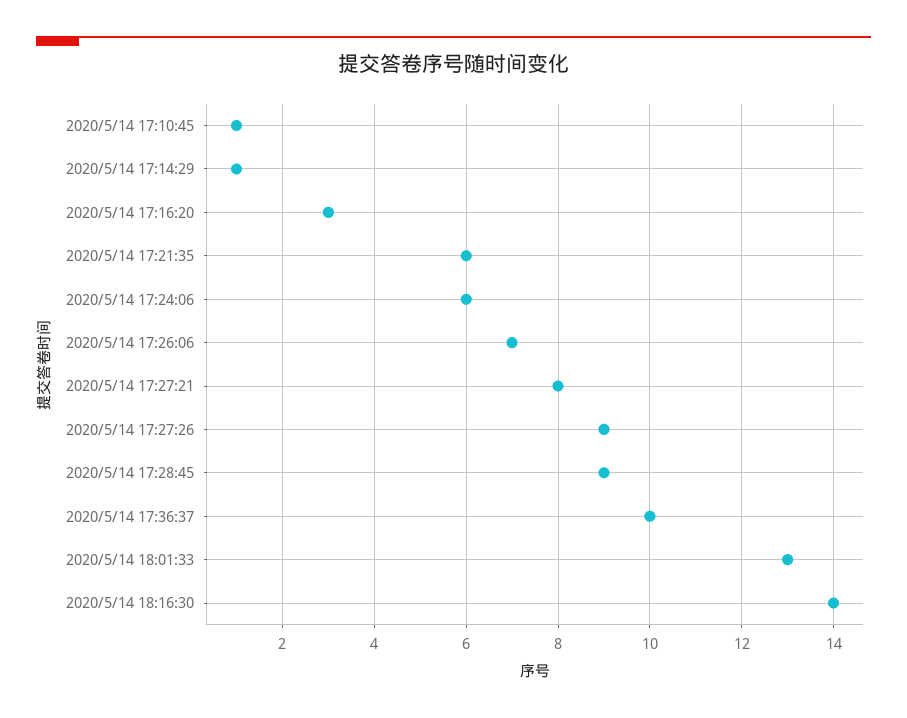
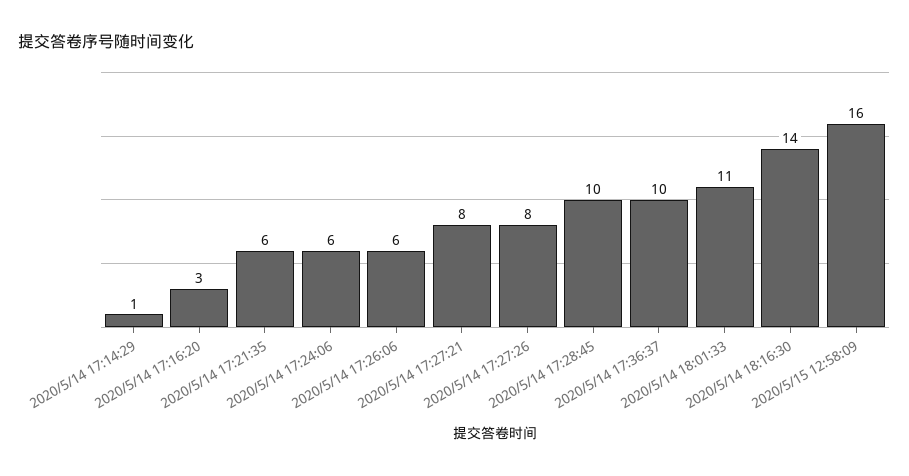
2020/5/14 17:10:45: 1 -> none
2020/5/14 17:26:06: 7 -> 6
2020/5/14 17:27:26: 9 -> 8
2020/5/14 17:28:45: 9 -> 10
2020/5/14 18:01:33: 13 -> 11
2020/5/15 12:58:09: none -> 16

